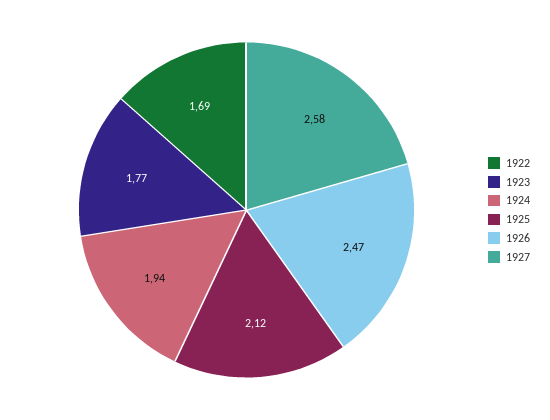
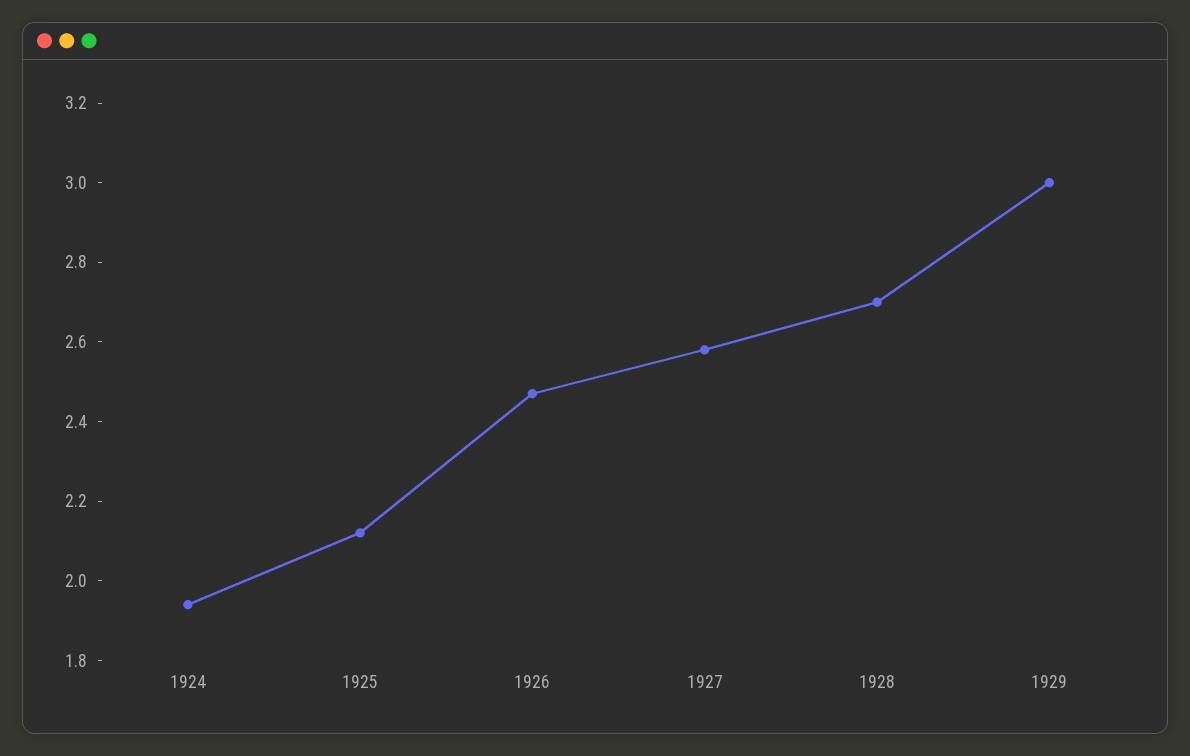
1922: 1.69 -> none
1923: 1.77 -> none
1928: none -> 2.7
1929: none -> 3

